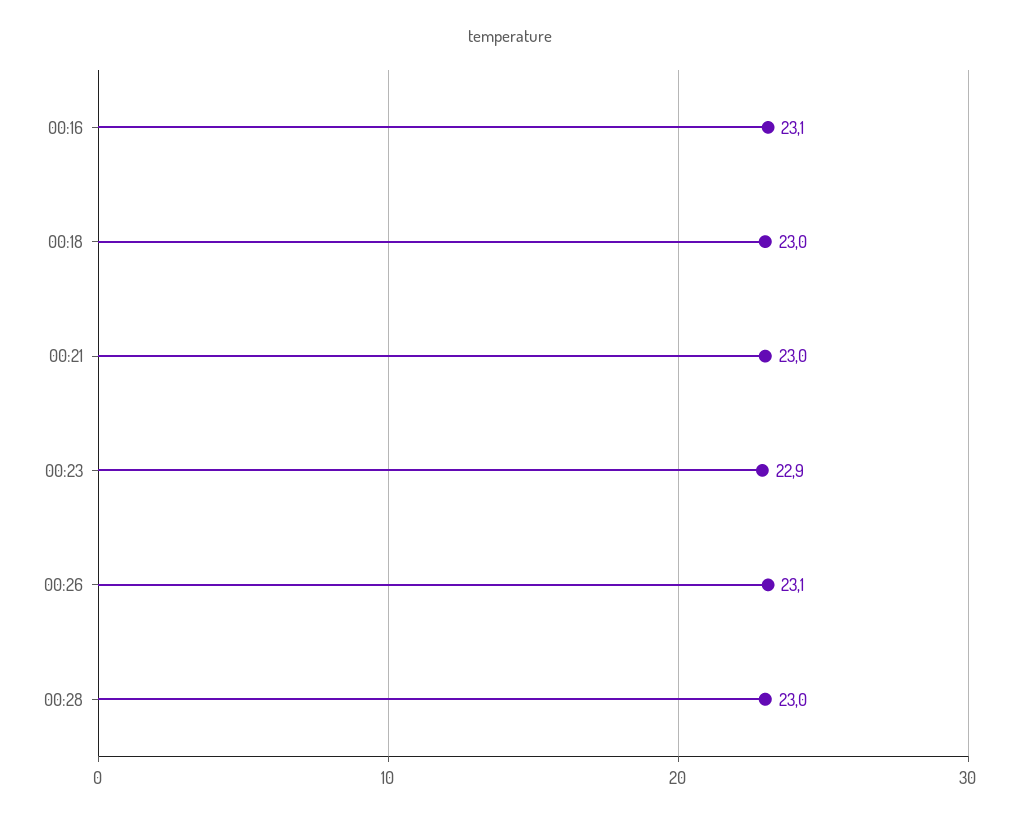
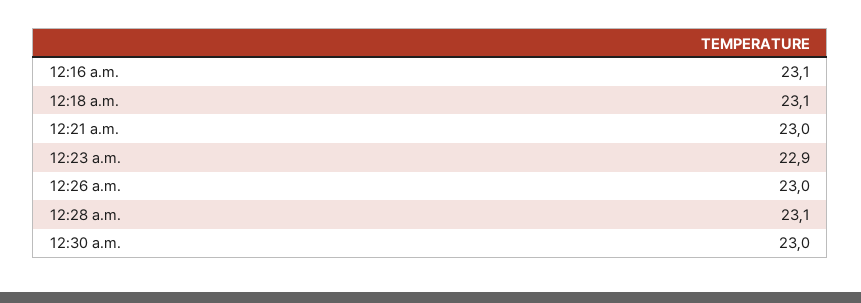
00:18: 23 -> 23.1
00:26: 23.1 -> 23
00:28: 23 -> 23.1
12:30 a.m.: none -> 23

